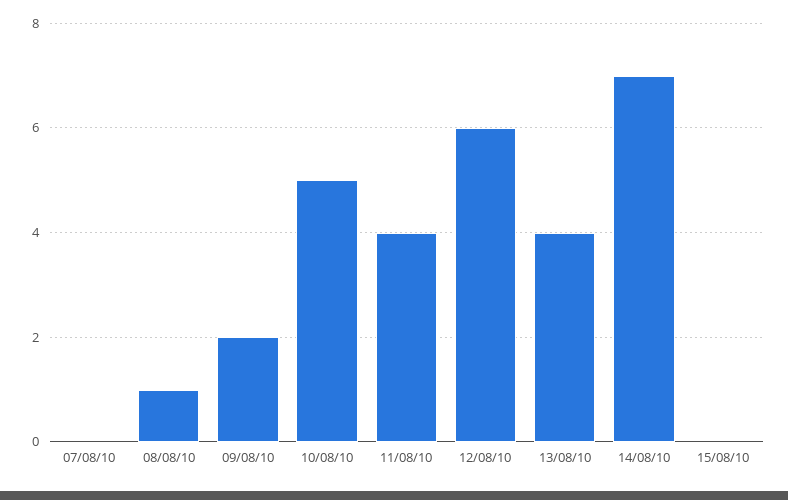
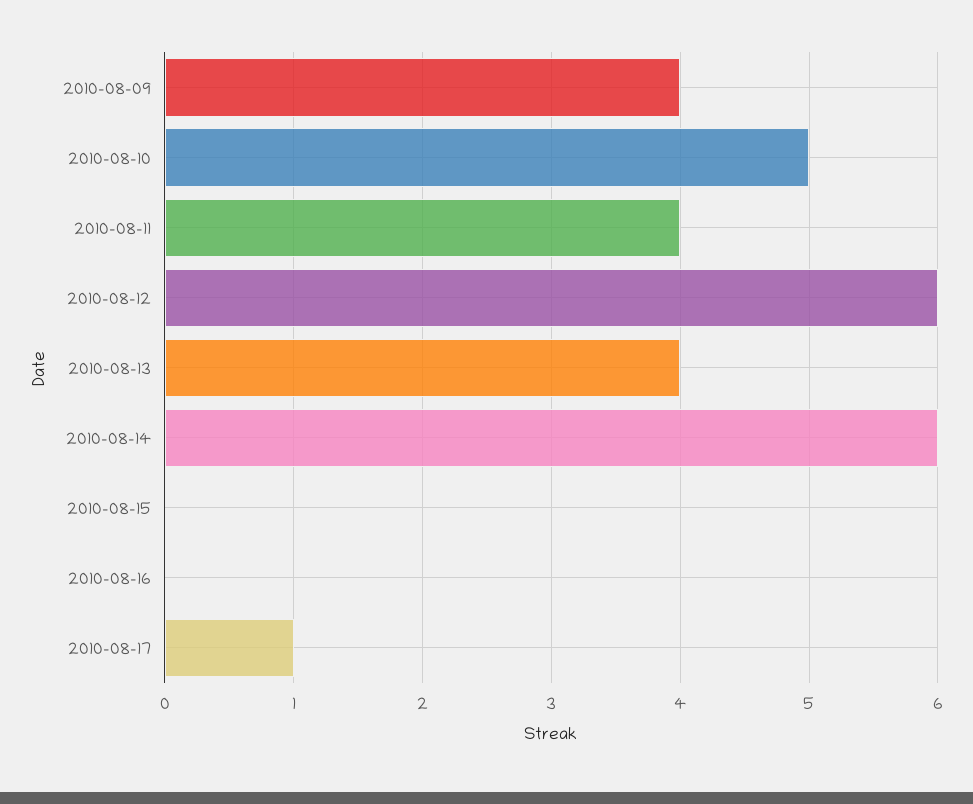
07/08/10: 0 -> none
08/08/10: 1 -> none
09/08/10: 2 -> 4
14/08/10: 7 -> 6
2010-08-16: none -> 0
2010-08-17: none -> 1

